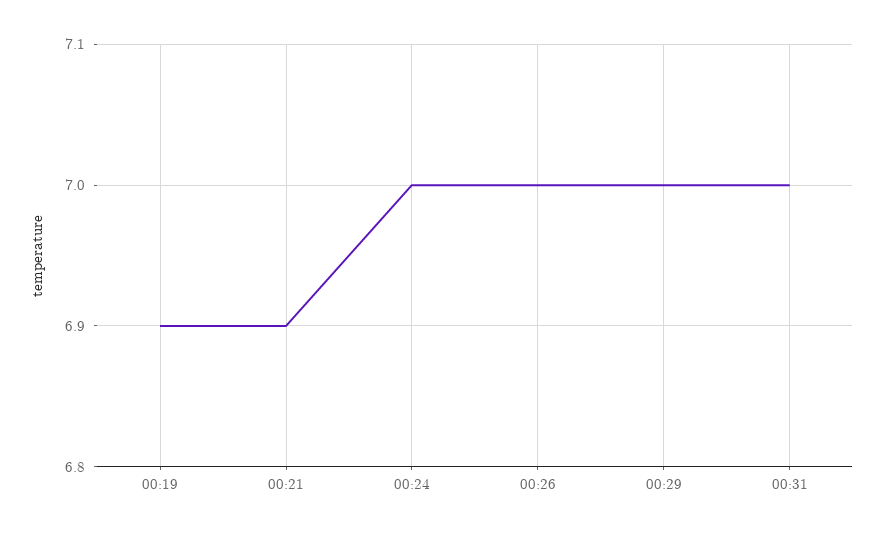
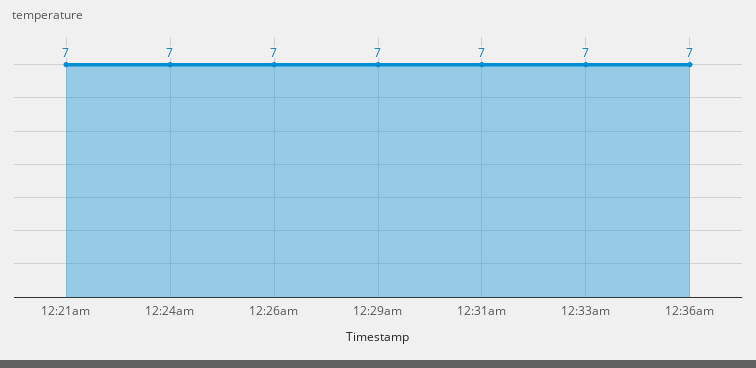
00:19: 6.9 -> none
00:21: 6.9 -> 7
12:33am: none -> 7
12:36am: none -> 7

